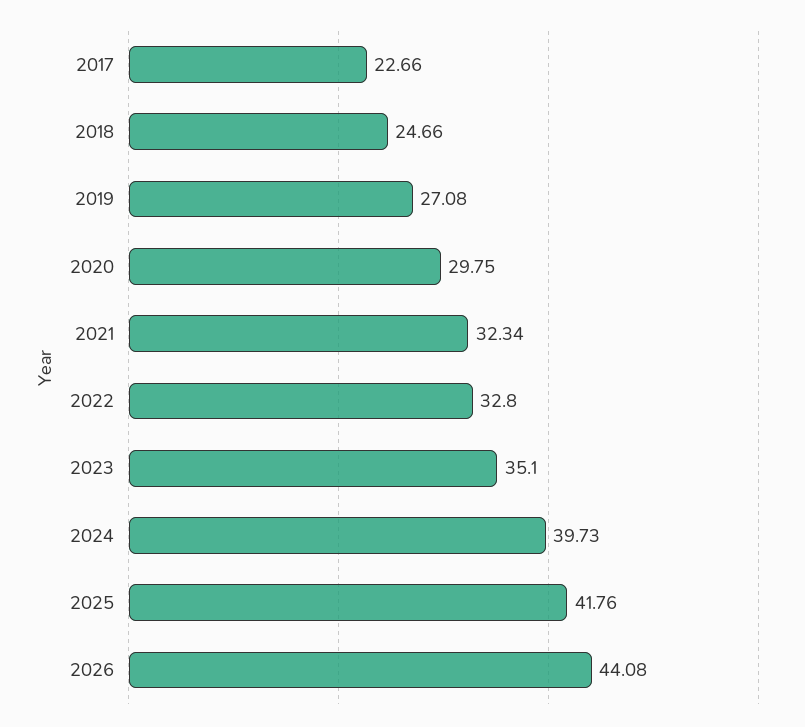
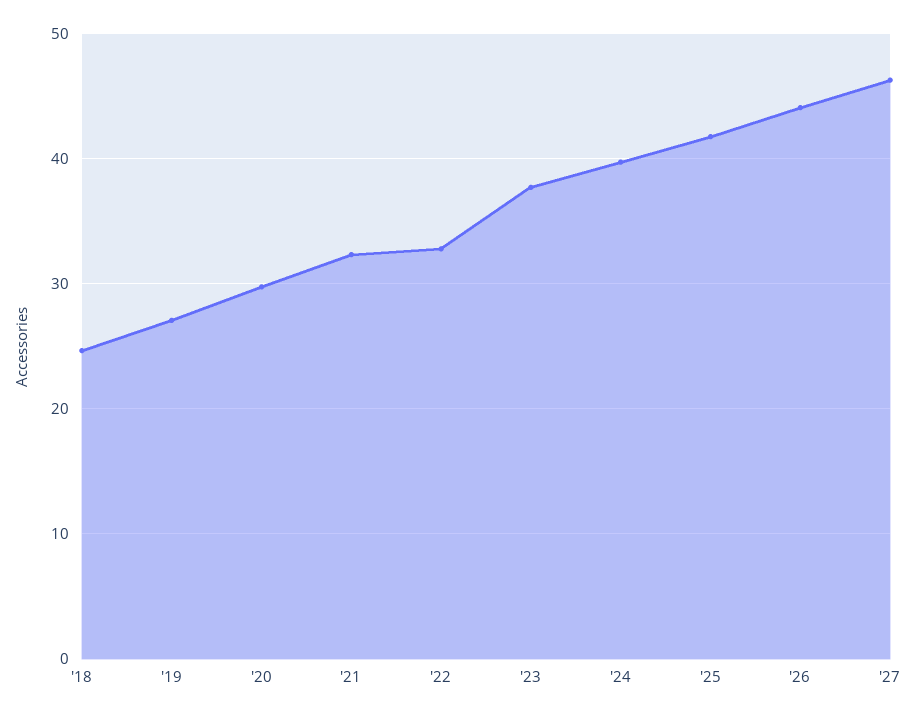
2017: 22.66 -> none
2023: 35.1 -> 38
'27: none -> 46

